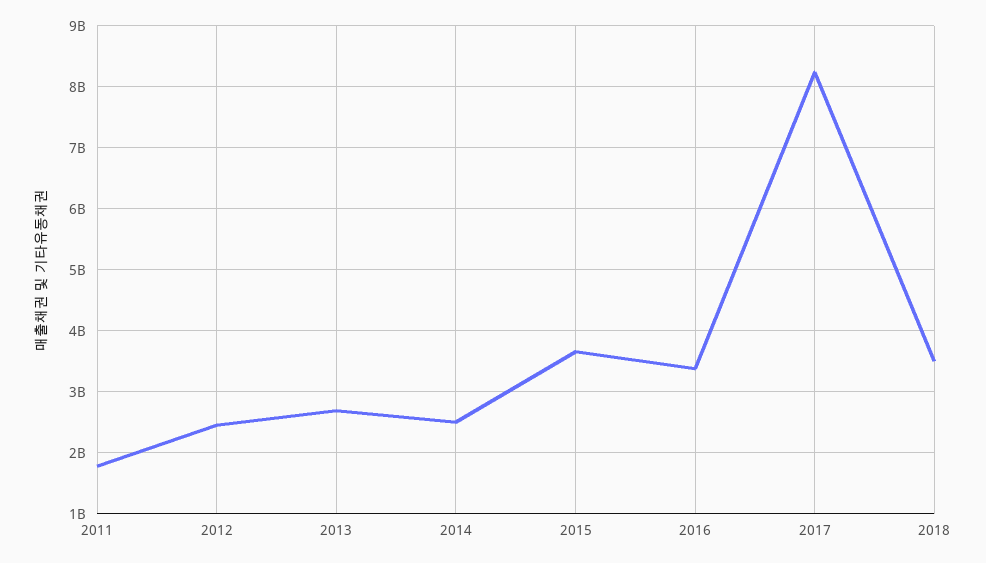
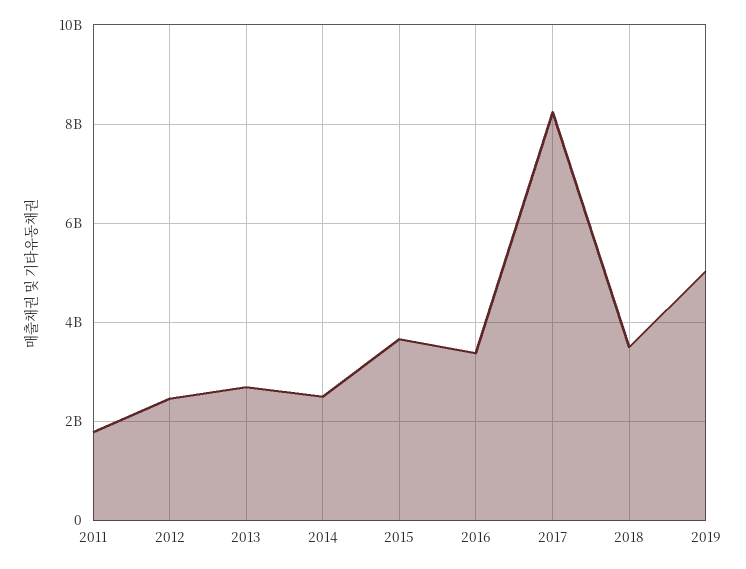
2019: none -> 5000000000

